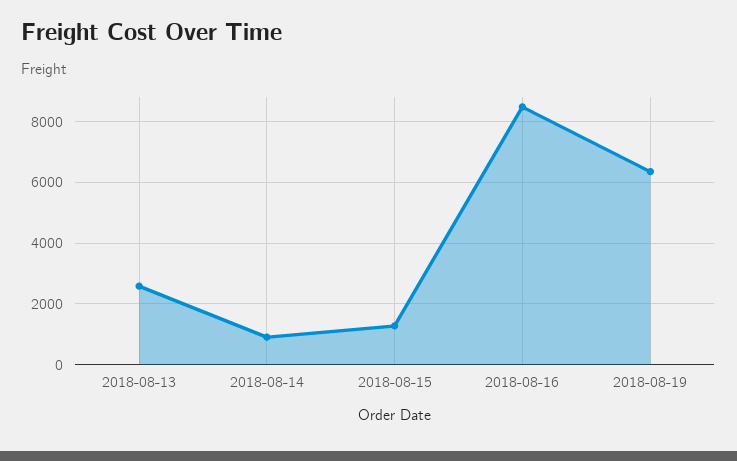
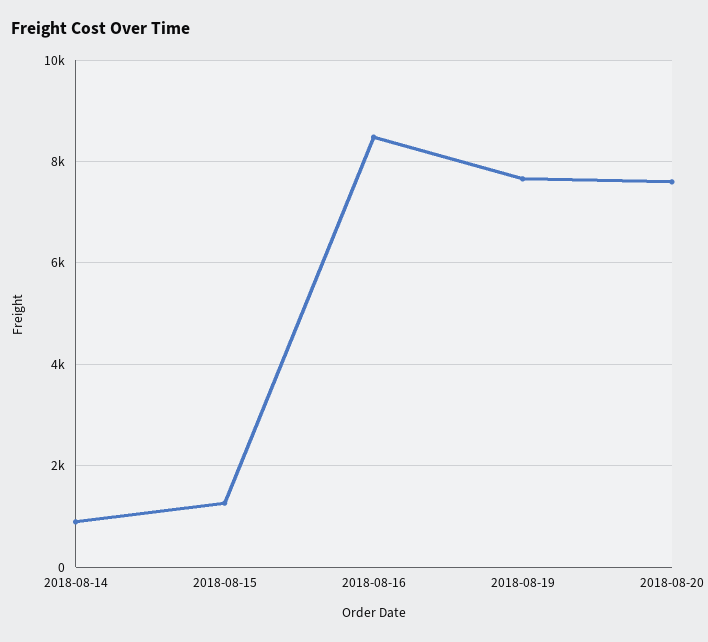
2018-08-13: 2600 -> none
2018-08-19: 6400 -> 7600
2018-08-20: none -> 7600

